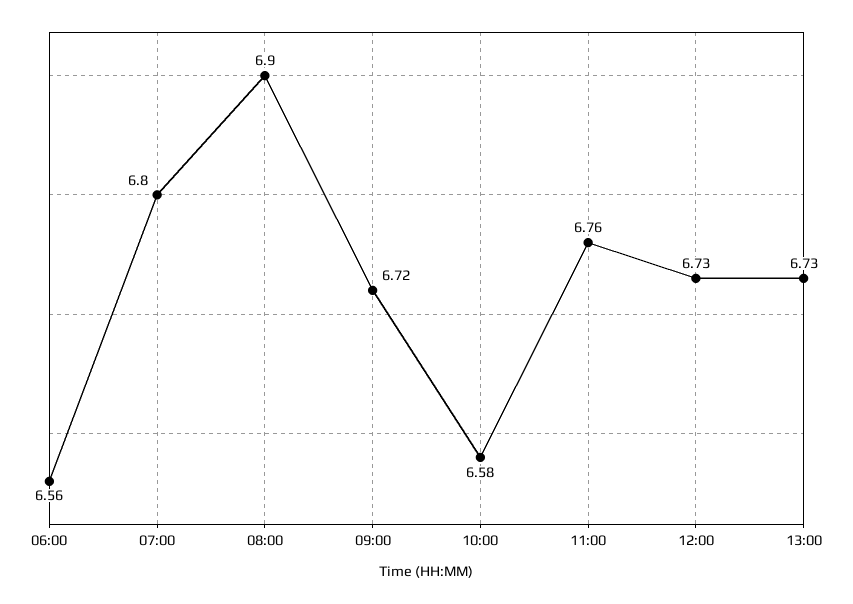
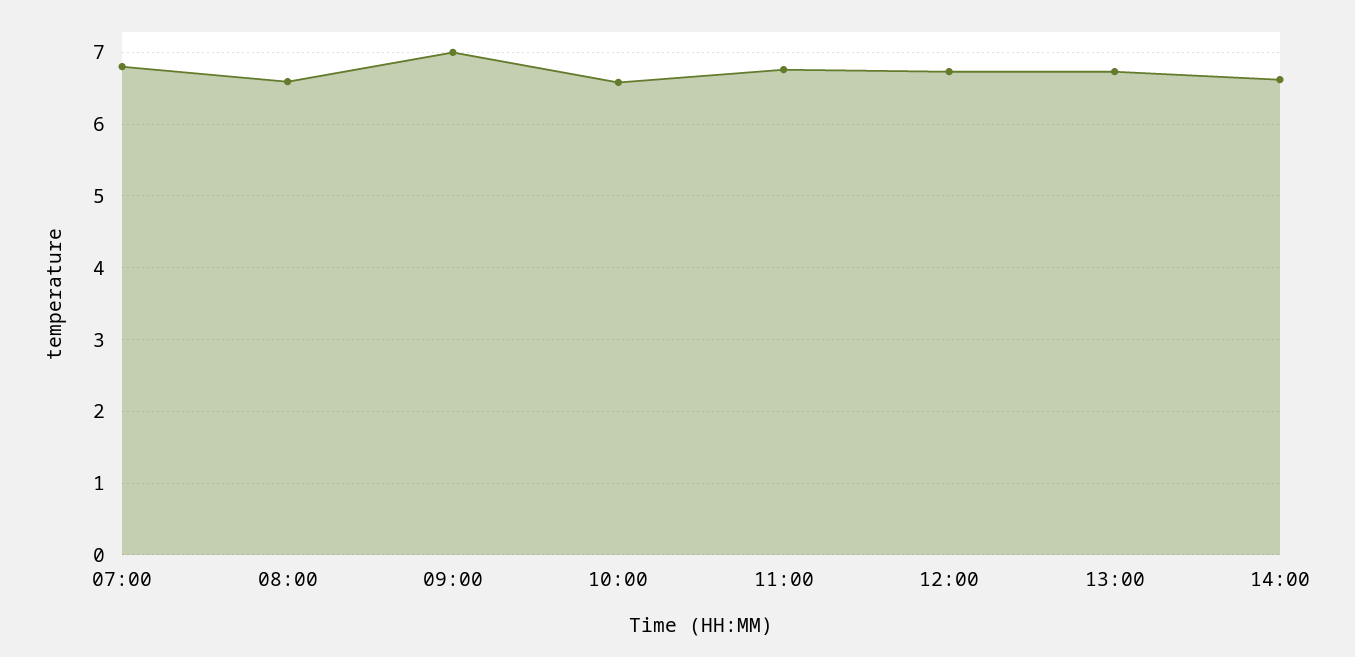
06:00: 6.56 -> none
08:00: 6.9 -> 6.6
09:00: 6.72 -> 7
14:00: none -> 6.6

